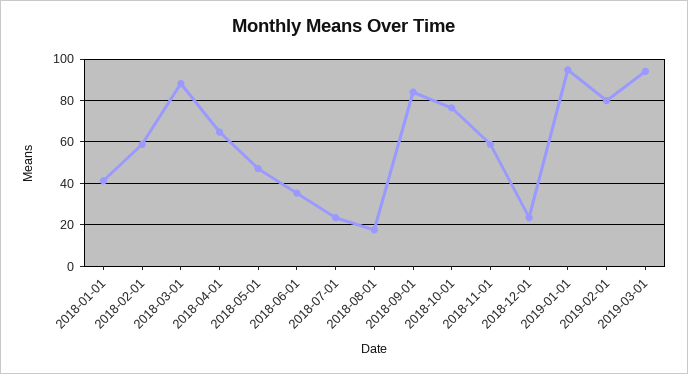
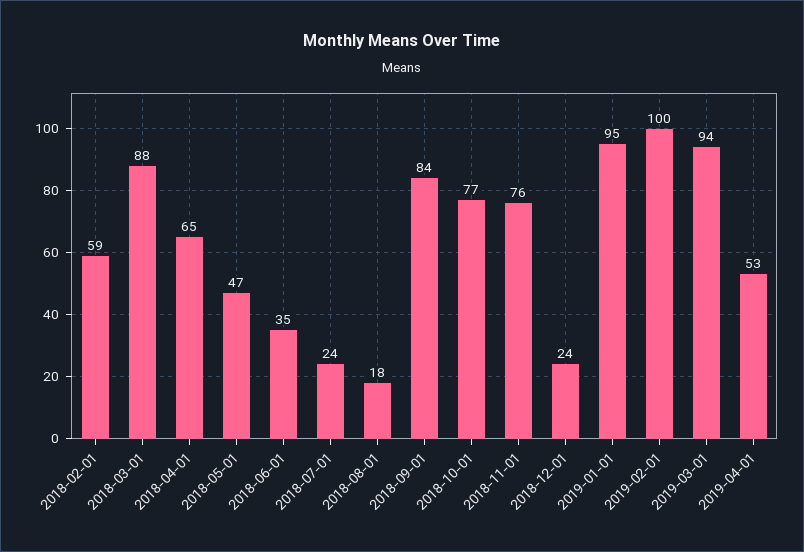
2018-01-01: 40 -> none
2018-11-01: 60 -> 76
2019-02-01: 80 -> 100
2019-04-01: none -> 53

